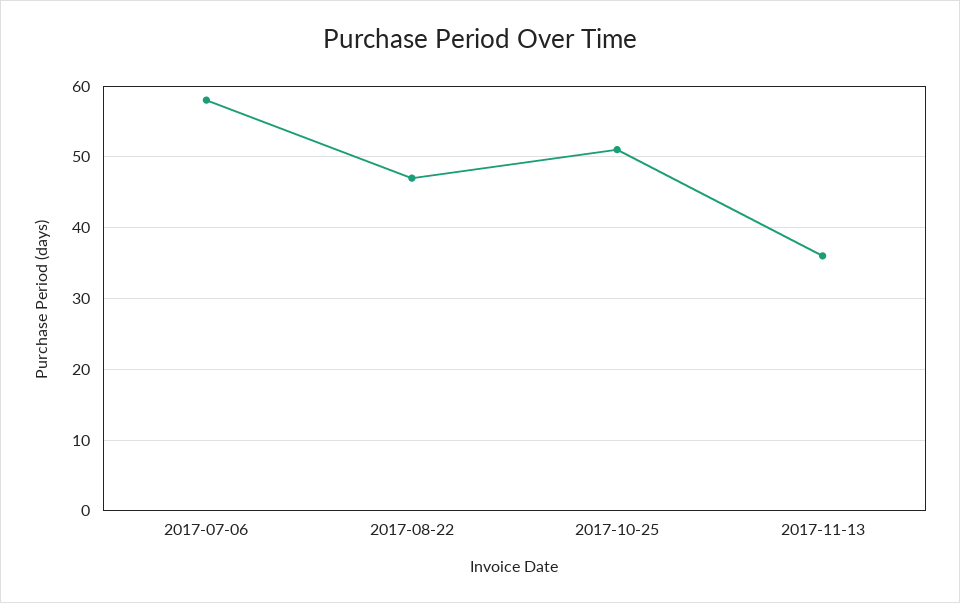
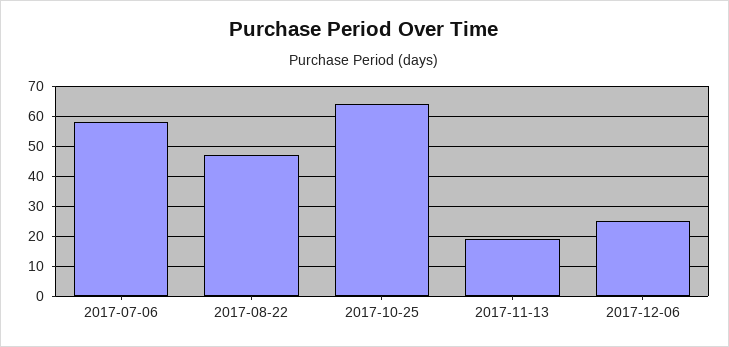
2017-10-25: 51 -> 65
2017-11-13: 36 -> 20
2017-12-06: none -> 25

